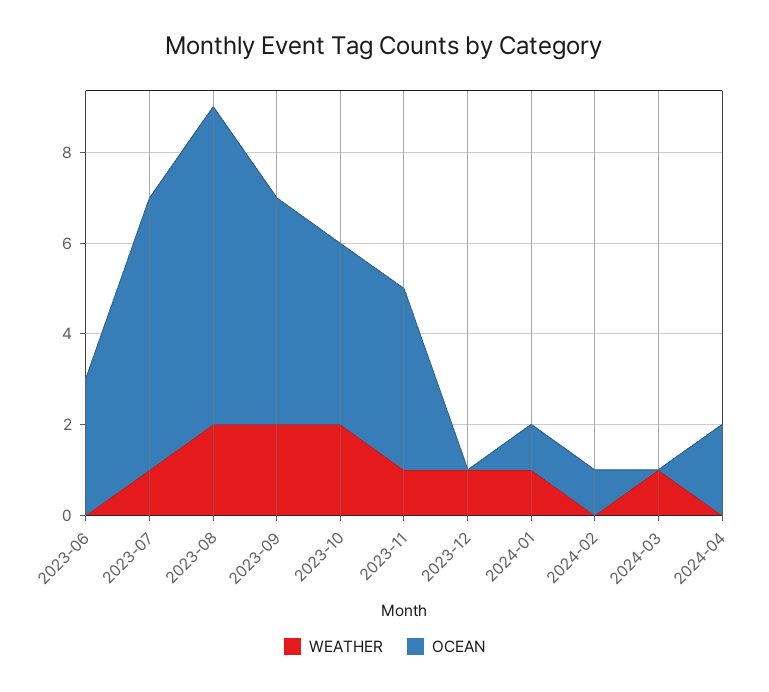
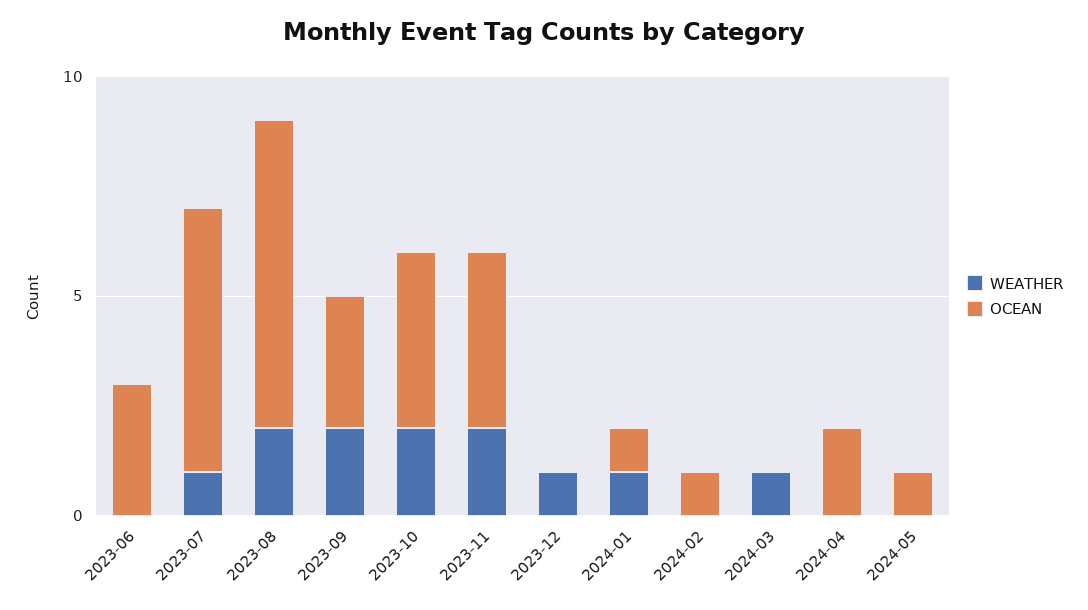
OCEAN, 2023-09: 5 -> 3
WEATHER, 2023-11: 1 -> 2
WEATHER, 2024-05: none -> 0
OCEAN, 2024-05: none -> 1

